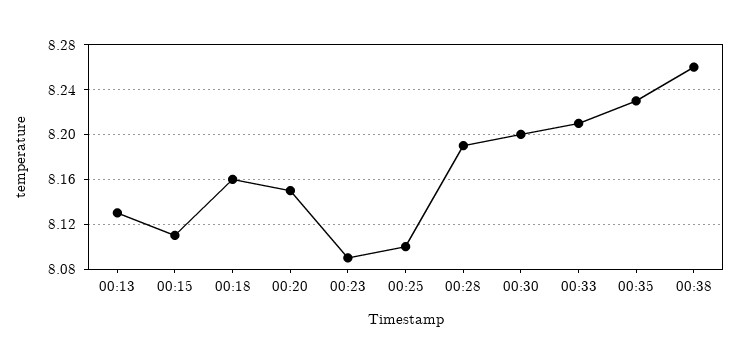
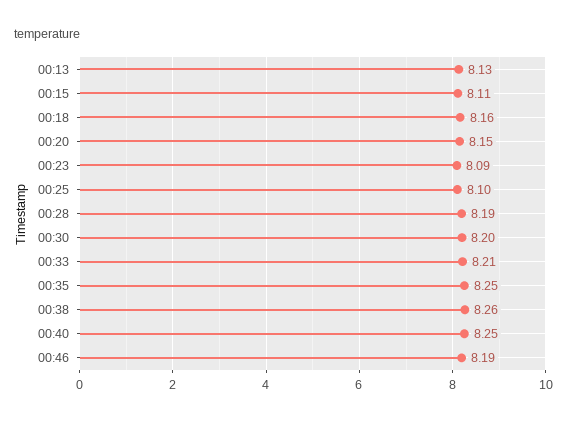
00:35: 8.23 -> 8.25
00:40: none -> 8.25
00:46: none -> 8.19

